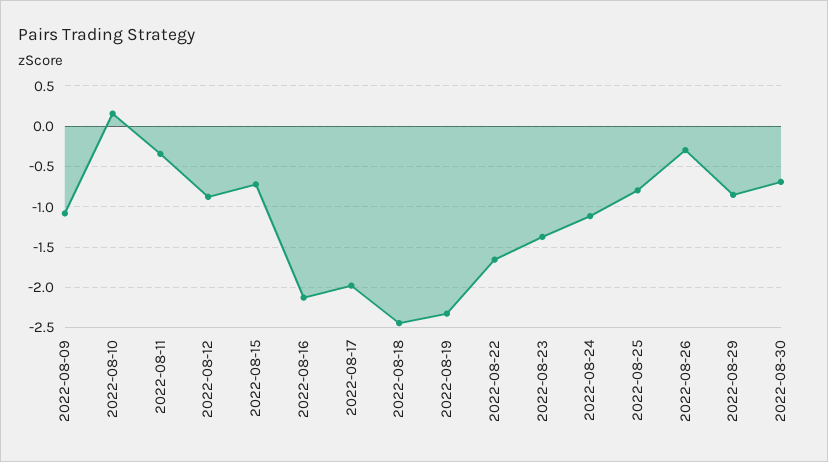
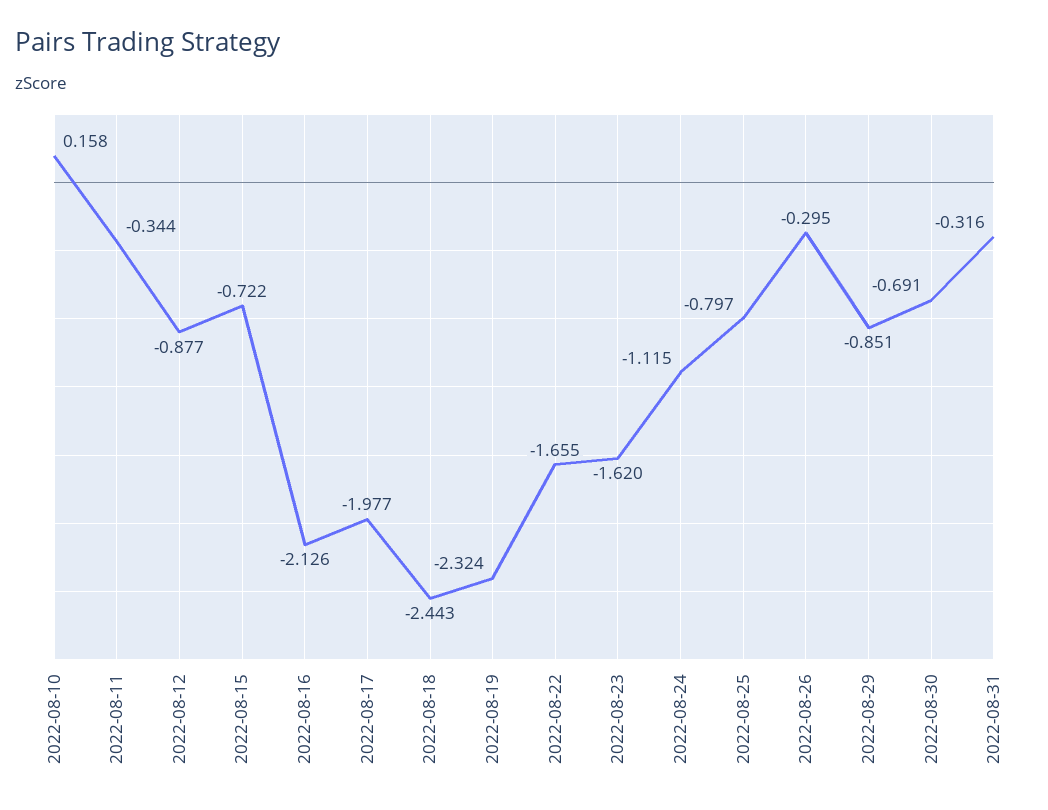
2022-08-09: -1.1 -> none
2022-08-23: -1.4 -> -1.62
2022-08-31: none -> -0.316

